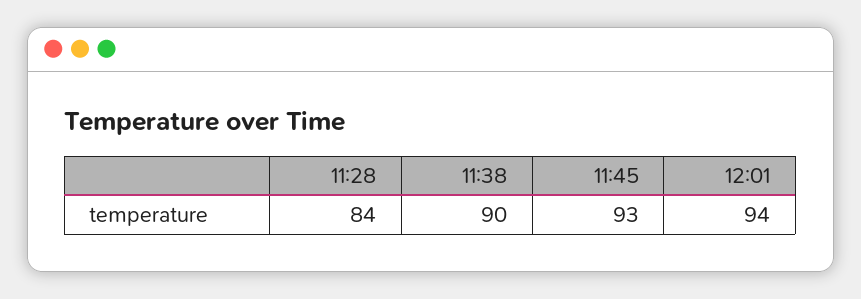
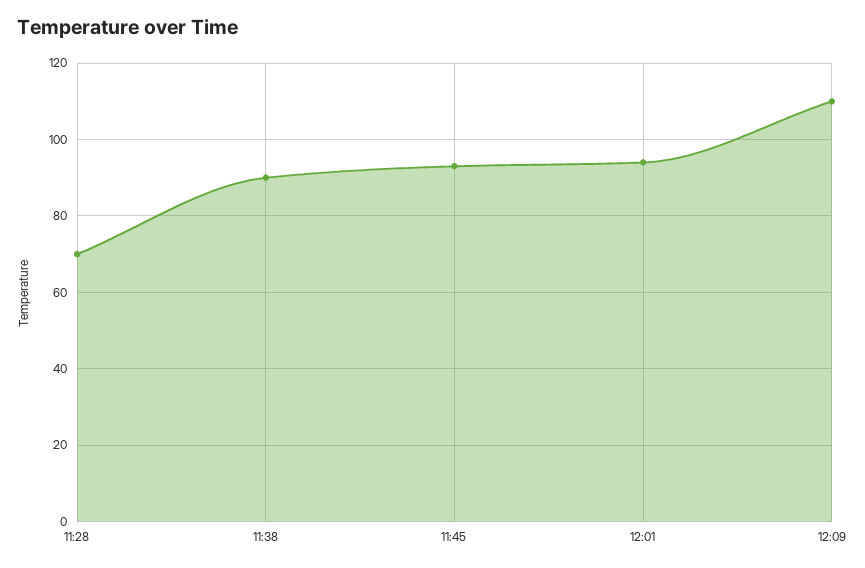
11:28: 84 -> 70
12:09: none -> 110

